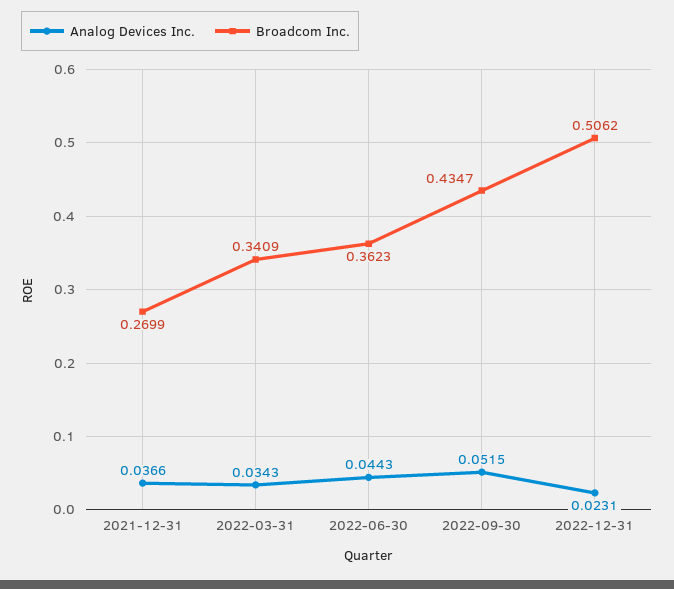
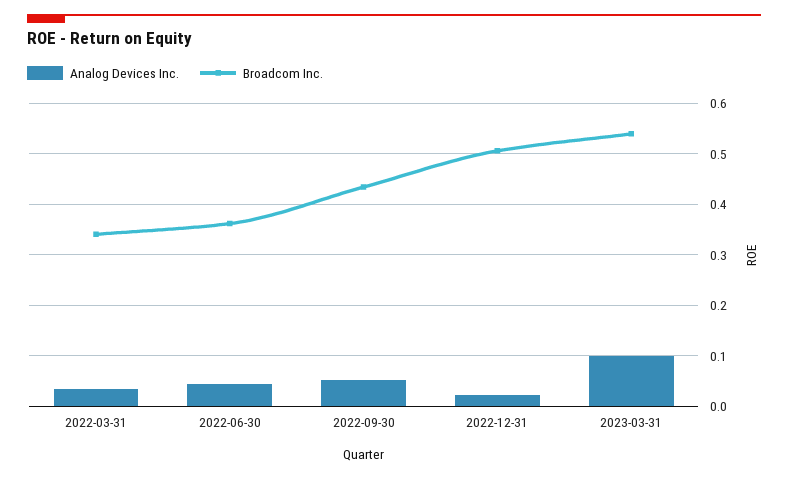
Analog Devices Inc., 2021-12-31: 0.0366 -> none
Broadcom Inc., 2021-12-31: 0.2699 -> none
Analog Devices Inc., 2023-03-31: none -> 0.1
Broadcom Inc., 2023-03-31: none -> 0.54

